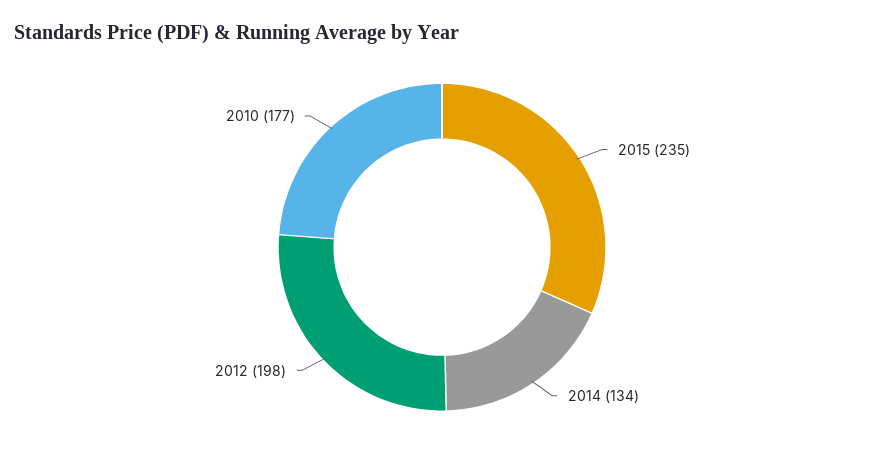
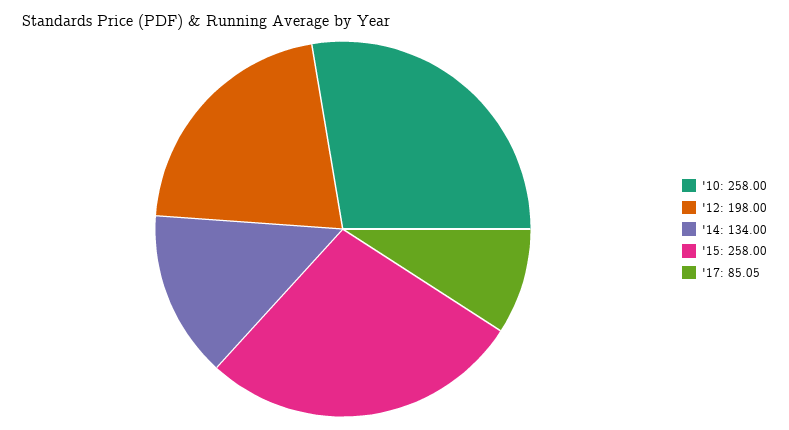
2015: 235 -> 258
2010: 177 -> 258
'17: none -> 85.05

